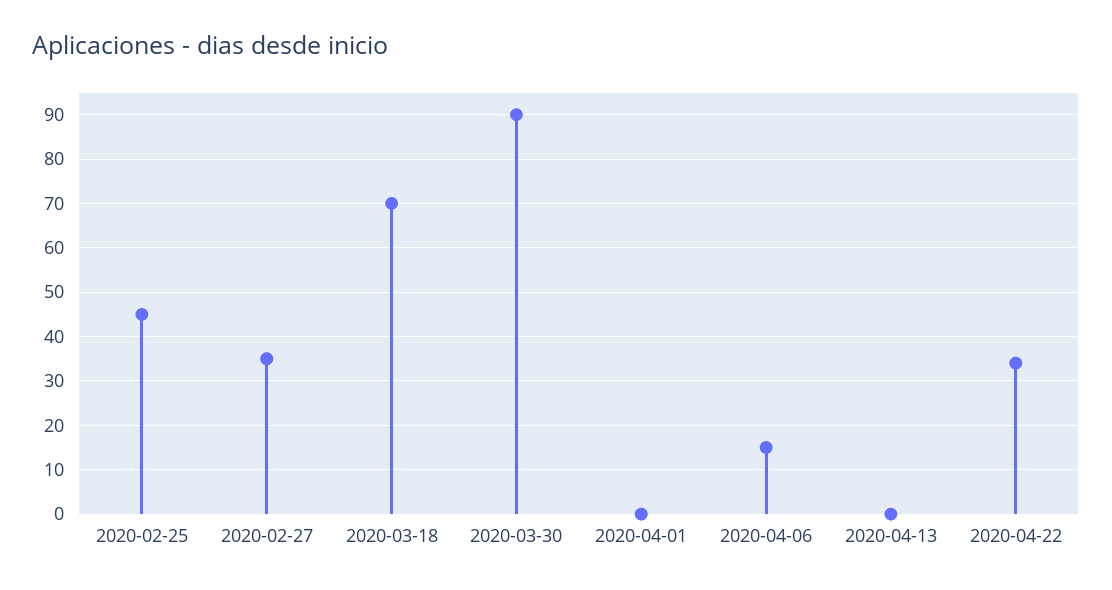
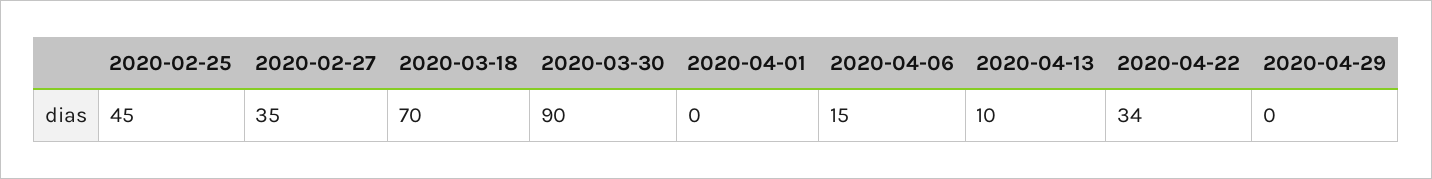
2020-04-13: 0 -> 10
2020-04-29: none -> 0

